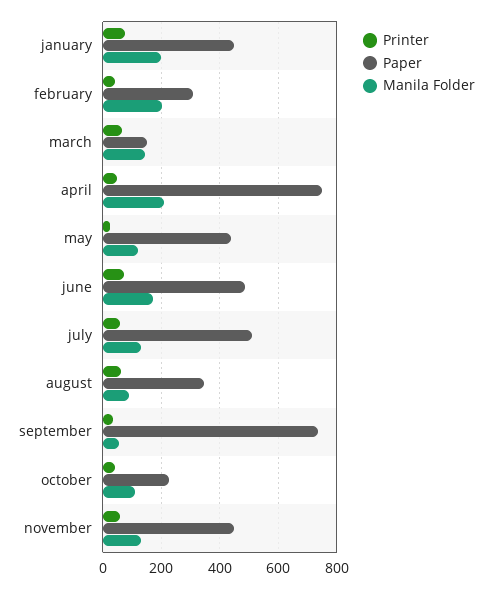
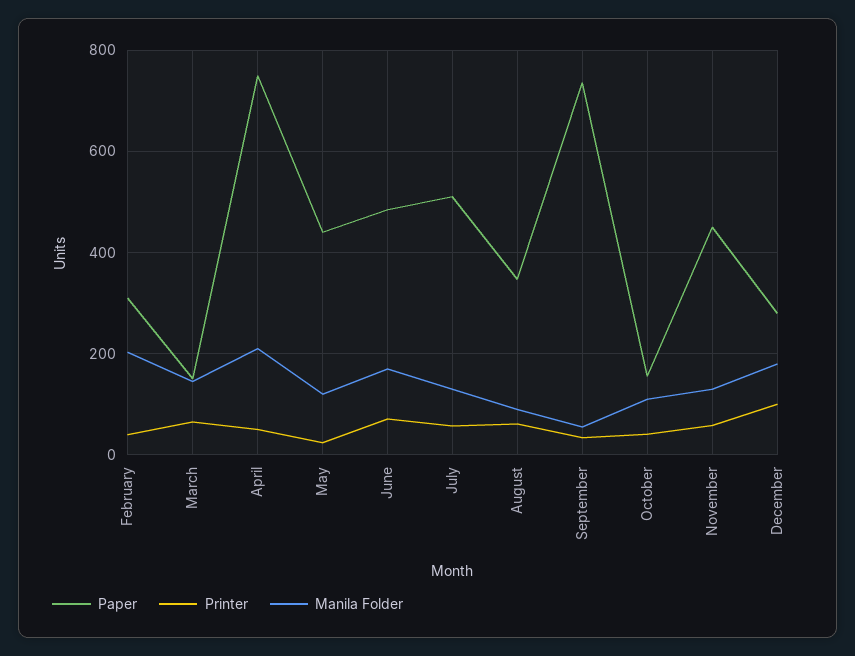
Printer, january: 75 -> none
Paper, january: 450 -> none
Manila Folder, january: 200 -> none
Paper, october: 225 -> 160
Paper, December: none -> 280
Printer, December: none -> 100
Manila Folder, December: none -> 180

